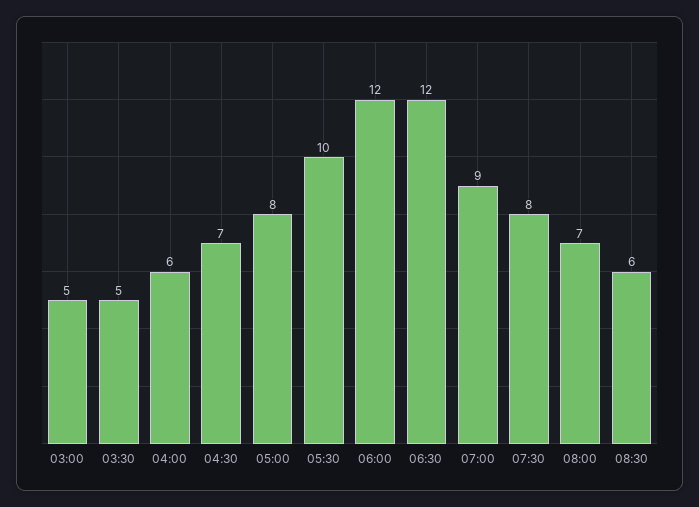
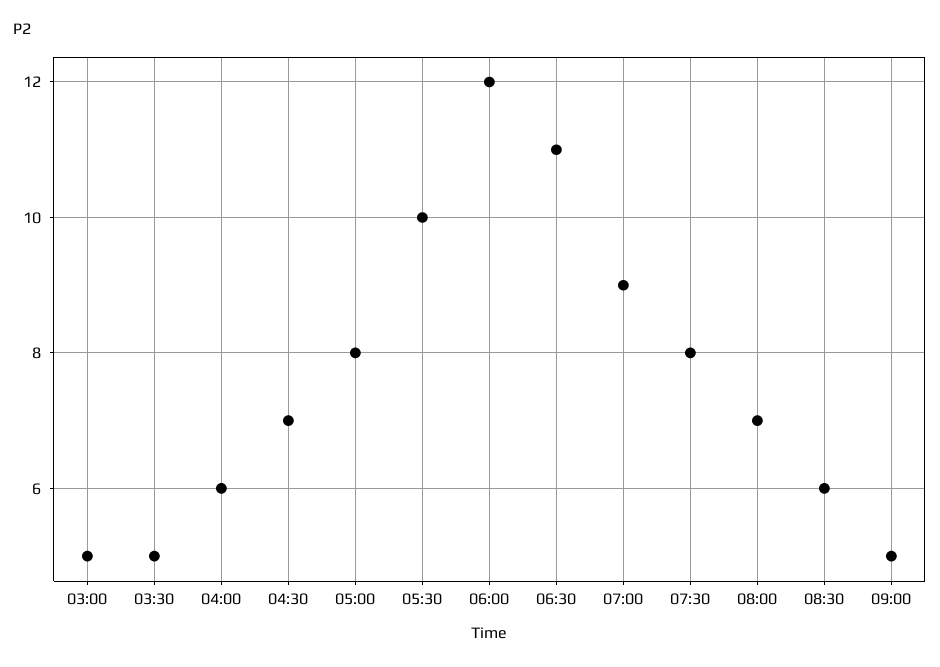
06:30: 12 -> 11
09:00: none -> 5

